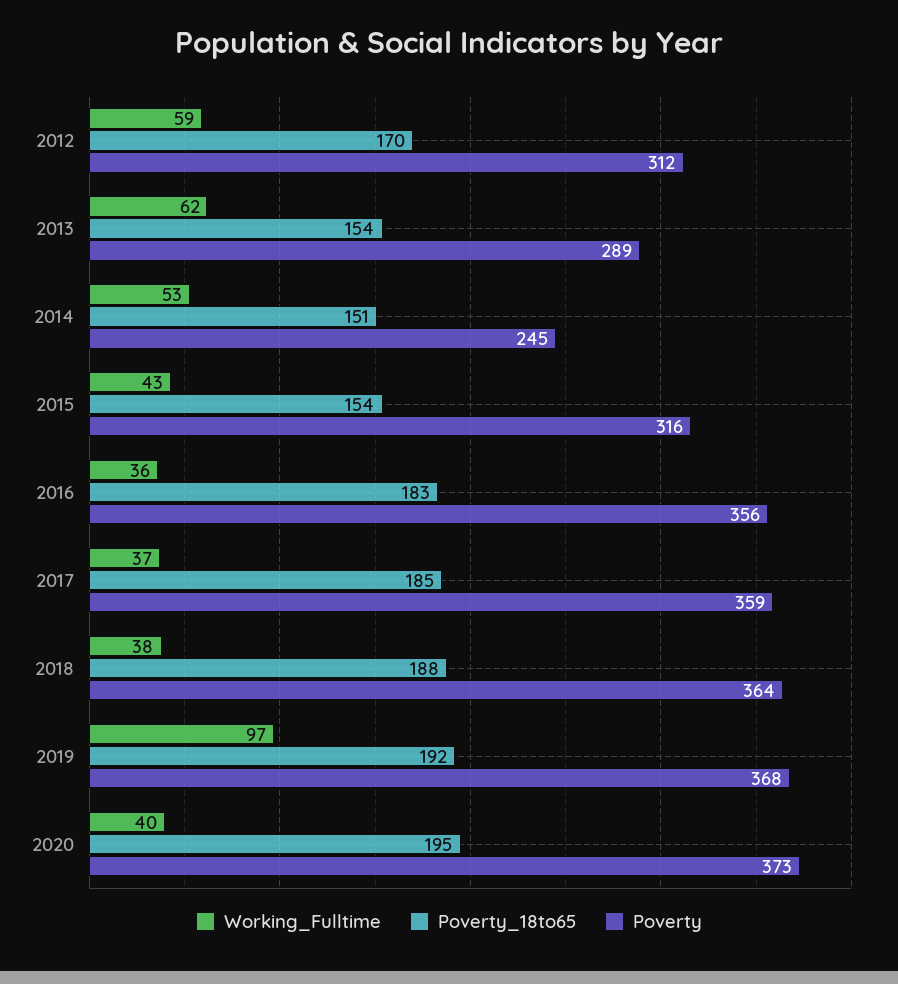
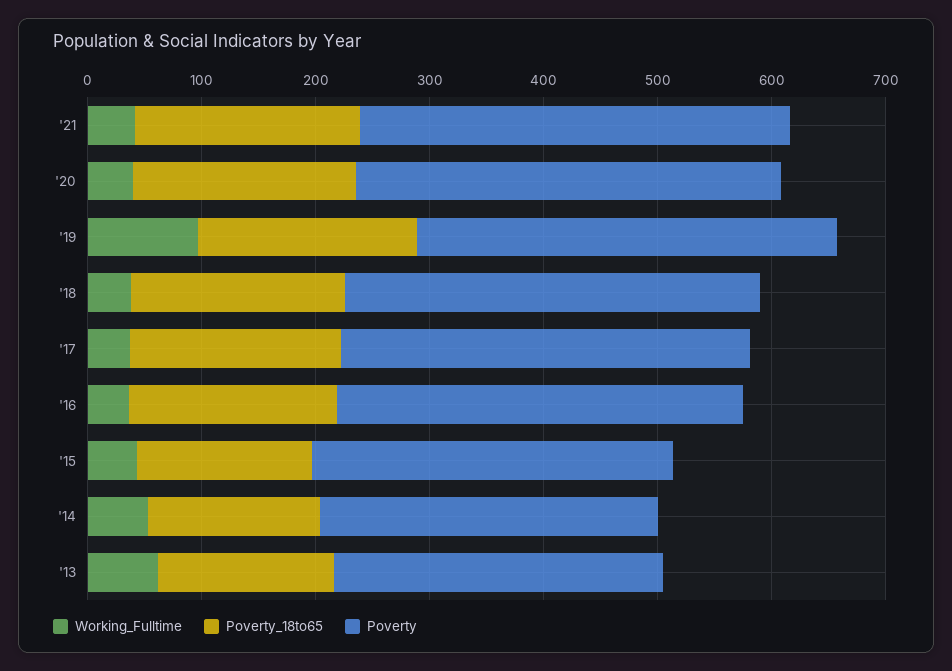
Working_Fulltime, 2012: 59 -> none
Poverty_18to65, 2012: 170 -> none
Poverty, 2012: 312 -> none
Poverty, 2014: 245 -> 300
Working_Fulltime, '21: none -> 40
Poverty_18to65, '21: none -> 200
Poverty, '21: none -> 380

